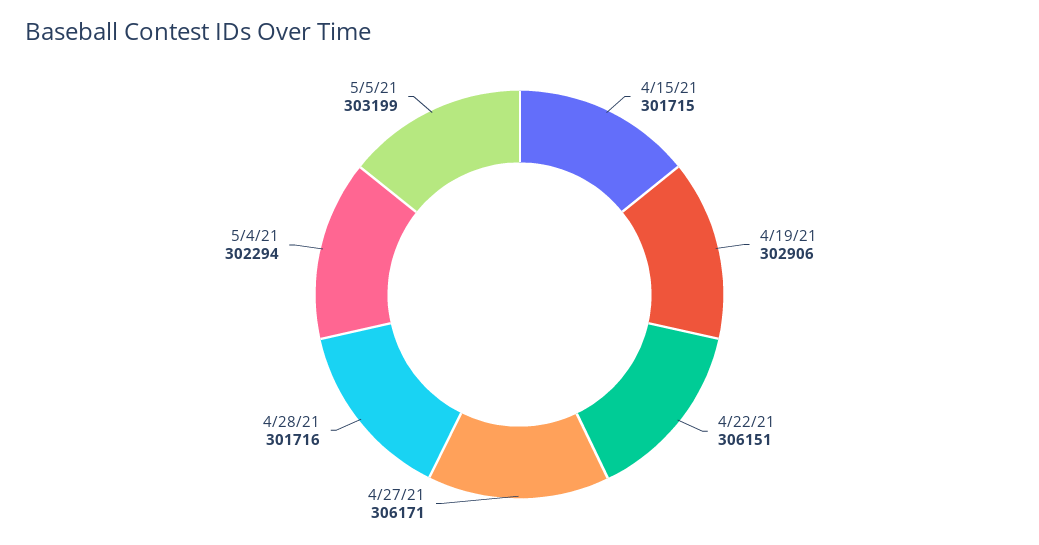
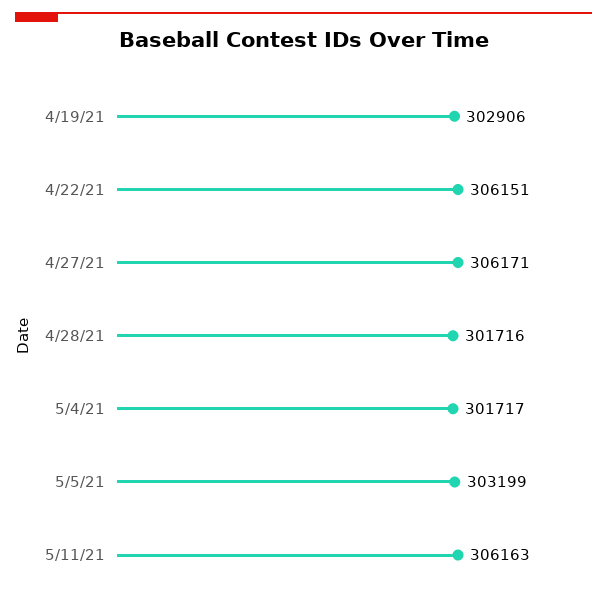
4/15/21: 301715 -> none
5/4/21: 302294 -> 301717
5/11/21: none -> 306163

